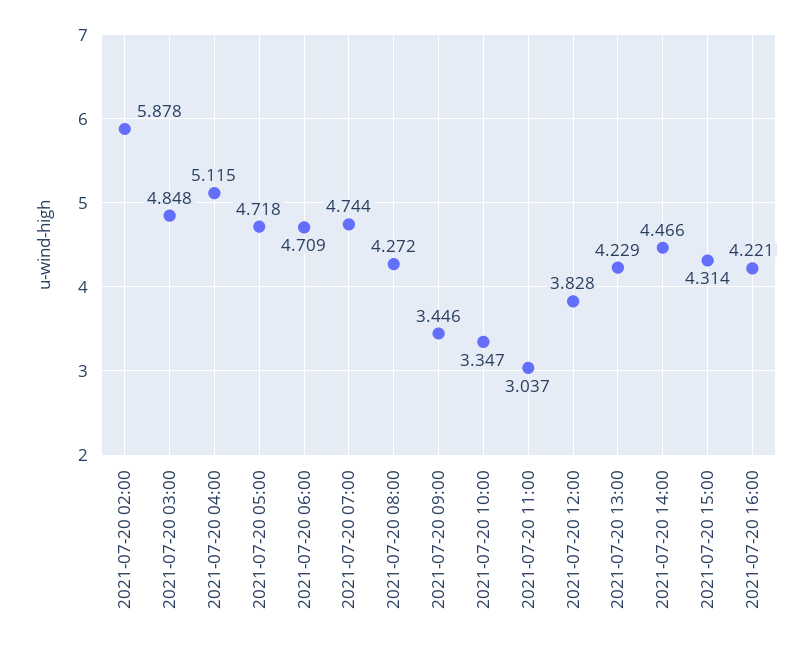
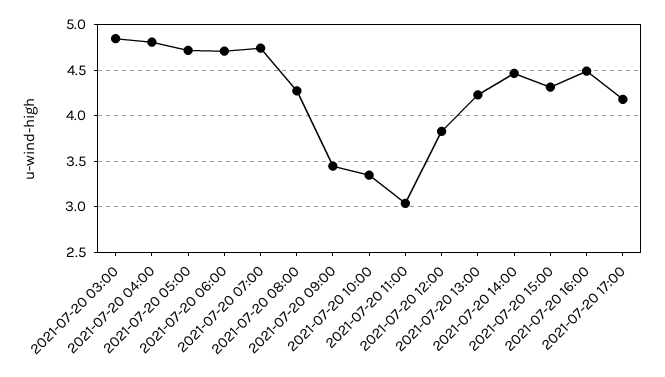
2021-07-20 02:00: 5.878 -> none
2021-07-20 04:00: 5.115 -> 4.8
2021-07-20 16:00: 4.221 -> 4.5
2021-07-20 17:00: none -> 4.2

